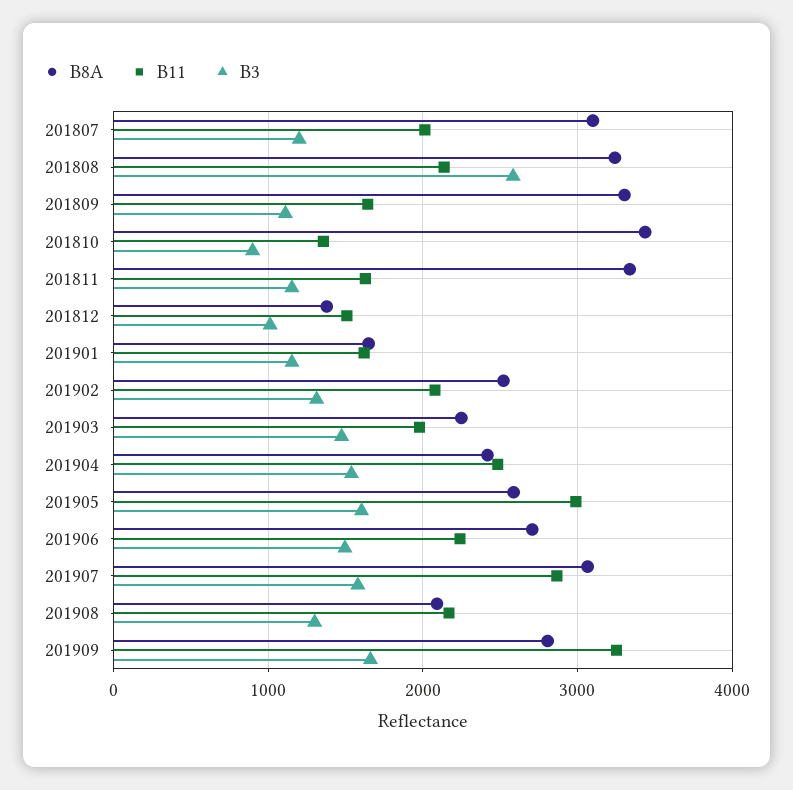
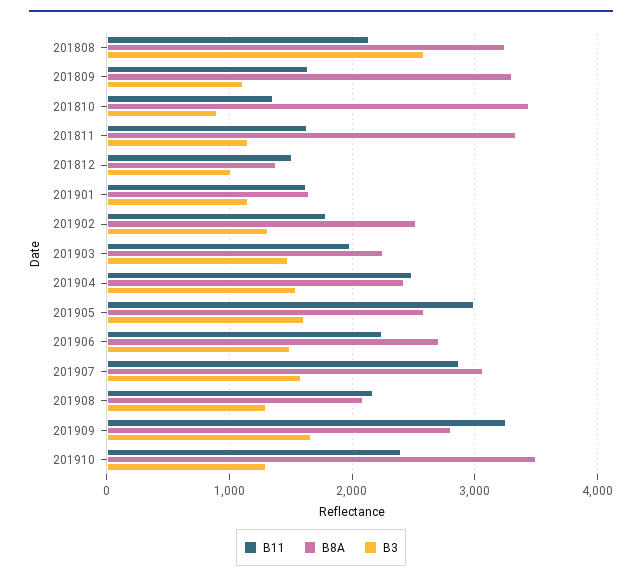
B8A, 201807: 3100 -> none
B11, 201807: 2000 -> none
B3, 201807: 1200 -> none
B11, 201902: 2100 -> 1800
B11, 201910: none -> 2400
B8A, 201910: none -> 3500
B3, 201910: none -> 1300

